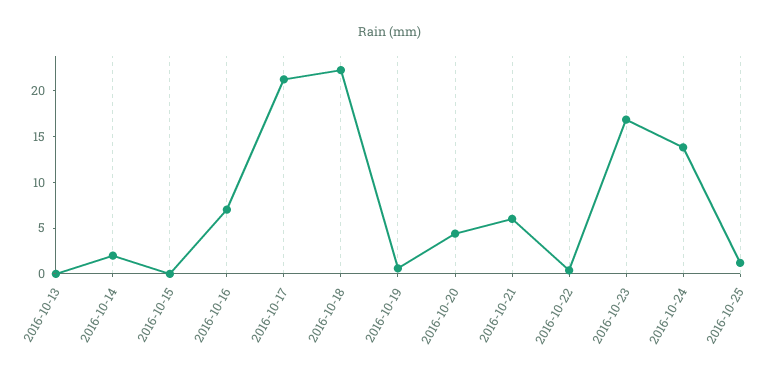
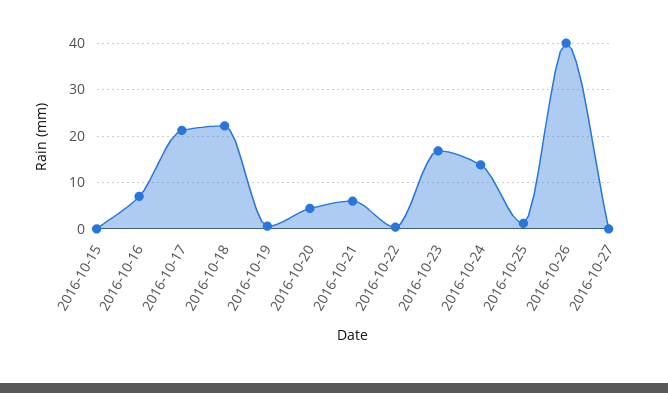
2016-10-13: 0 -> none
2016-10-14: 2 -> none
2016-10-26: none -> 40
2016-10-27: none -> 0

